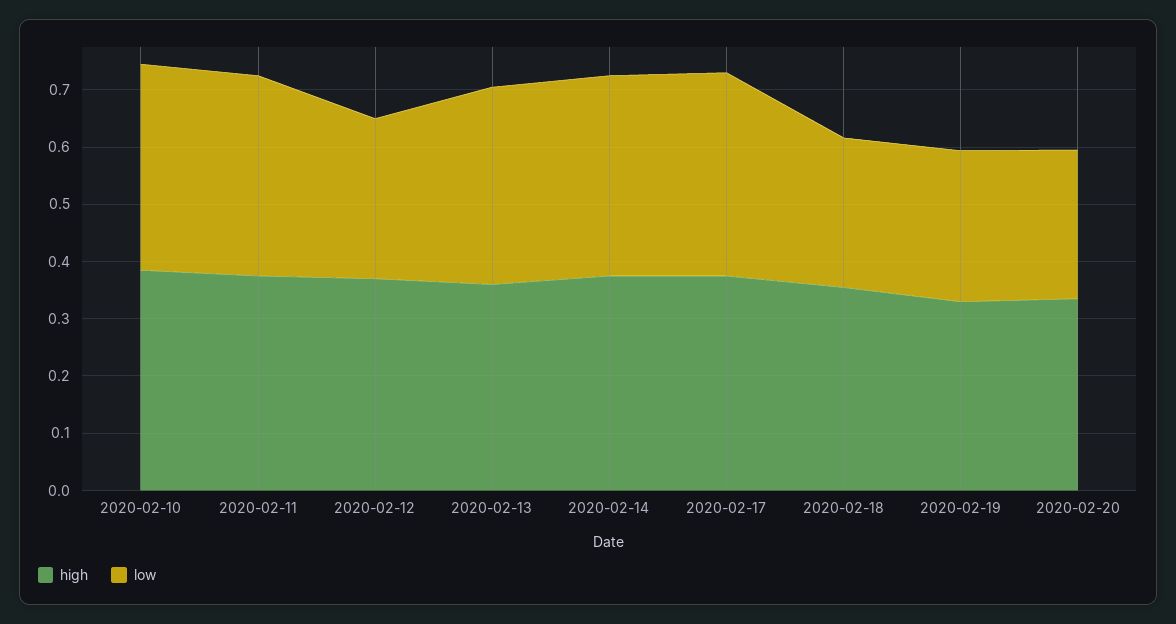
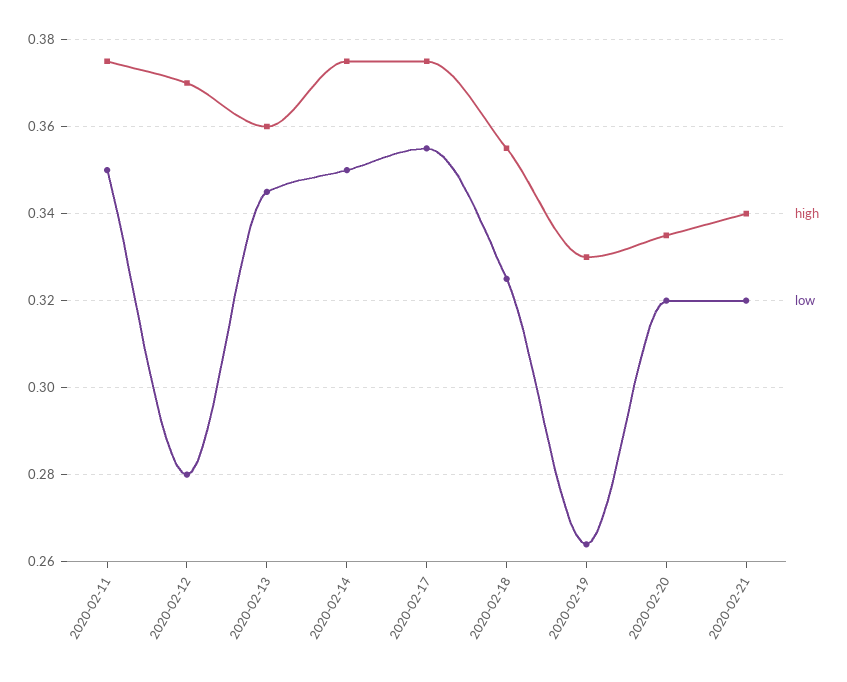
high, 2020-02-10: 0.38 -> none
low, 2020-02-10: 0.36 -> none
low, 2020-02-18: 0.26 -> 0.325
low, 2020-02-20: 0.26 -> 0.32
high, 2020-02-21: none -> 0.34
low, 2020-02-21: none -> 0.32

